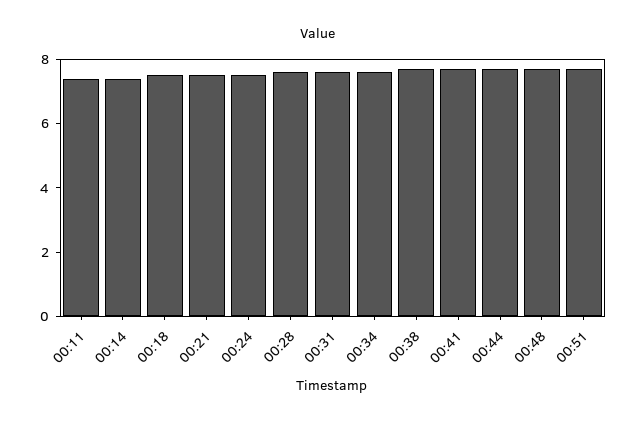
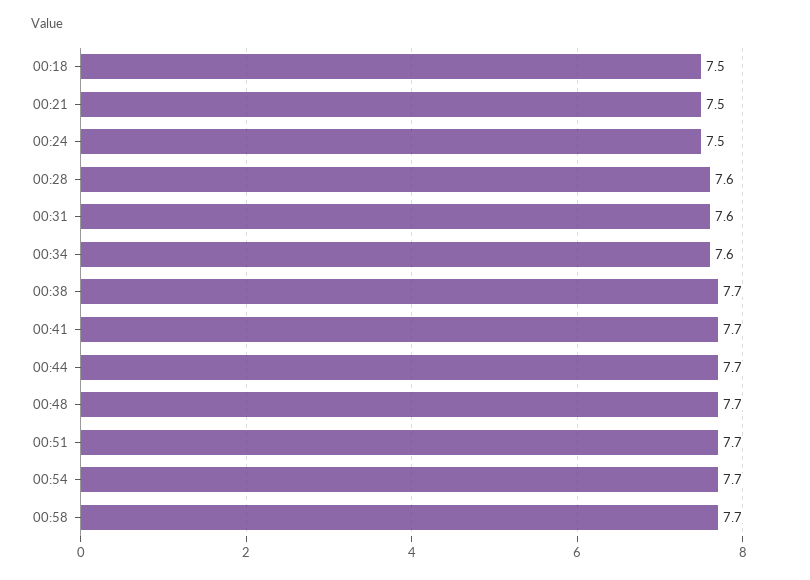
00:11: 7.5 -> none
00:14: 7.5 -> none
00:54: none -> 7.7
00:58: none -> 7.7

